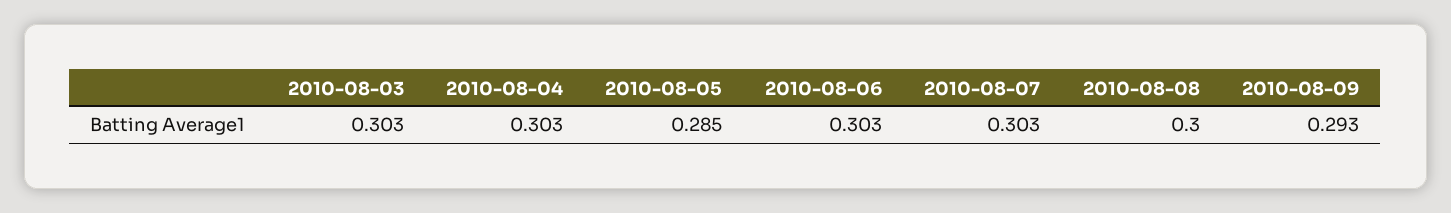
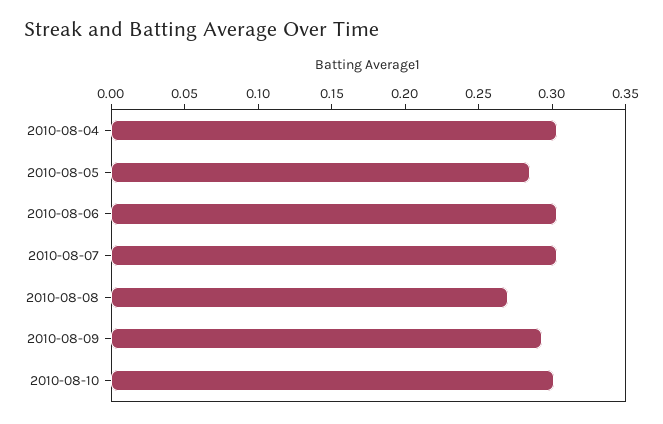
2010-08-03: 0.303 -> none
2010-08-08: 0.3 -> 0.27
2010-08-10: none -> 0.3

